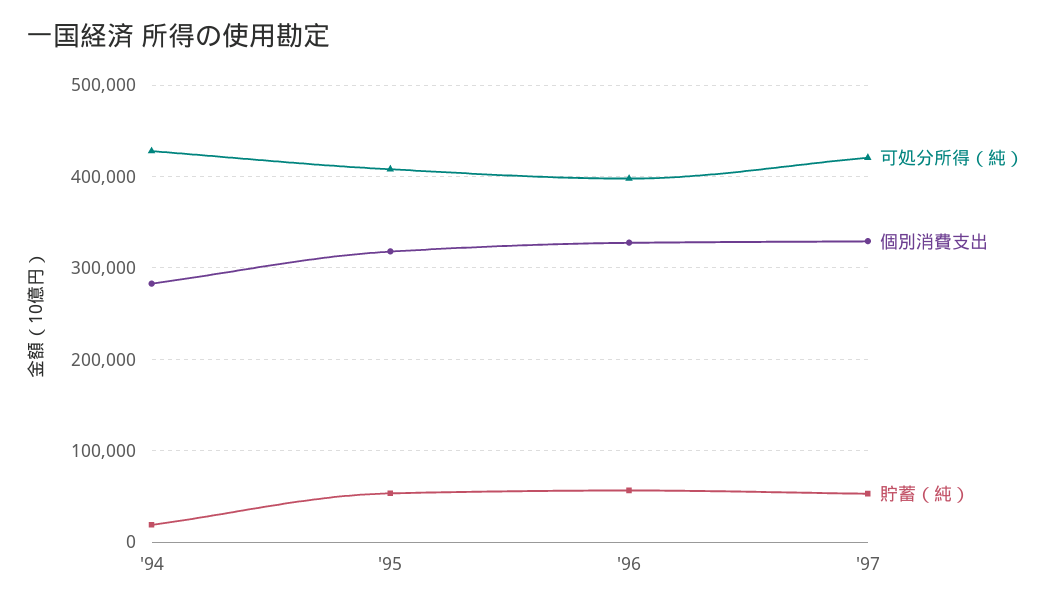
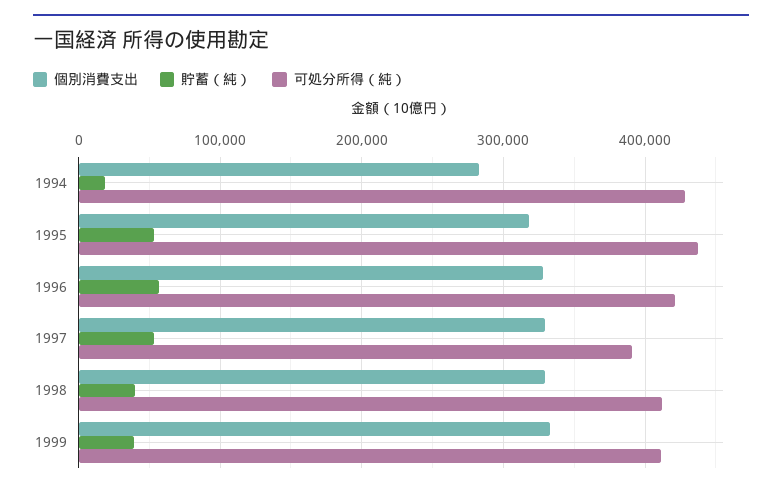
可処分所得（純）, '95: 410000 -> 440000
可処分所得（純）, '96: 400000 -> 420000
可処分所得（純）, '97: 420000 -> 390000
個別消費支出, 1998: none -> 330000
貯蓄（純）, 1998: none -> 40000
可処分所得（純）, 1998: none -> 410000
個別消費支出, 1999: none -> 330000
貯蓄（純）, 1999: none -> 40000
可処分所得（純）, 1999: none -> 410000

